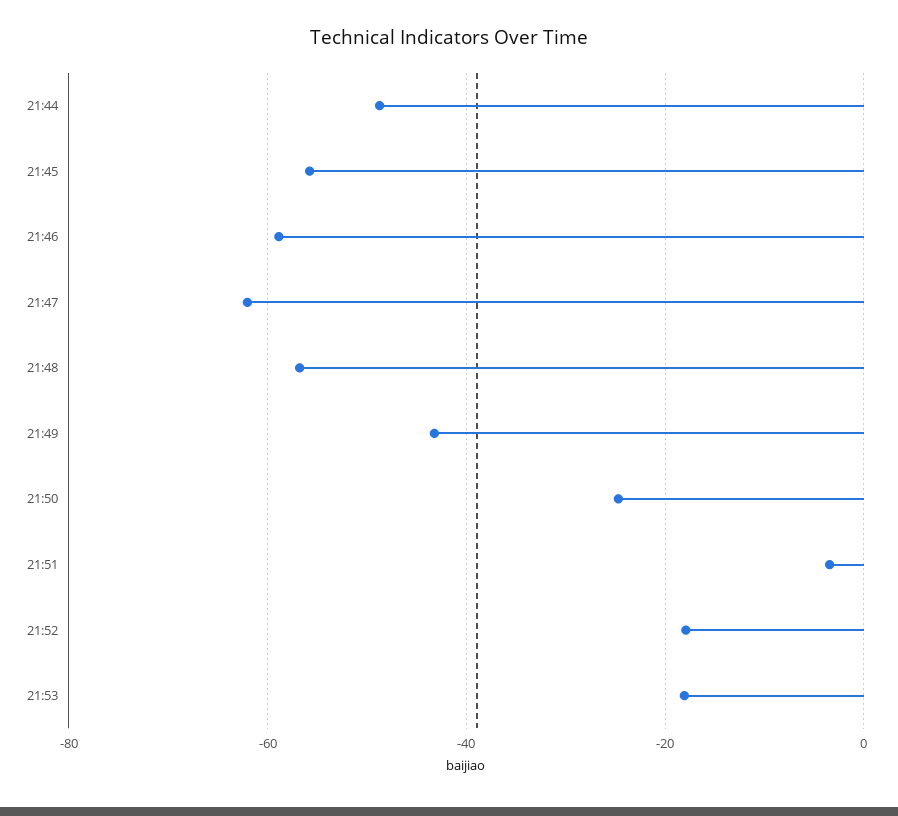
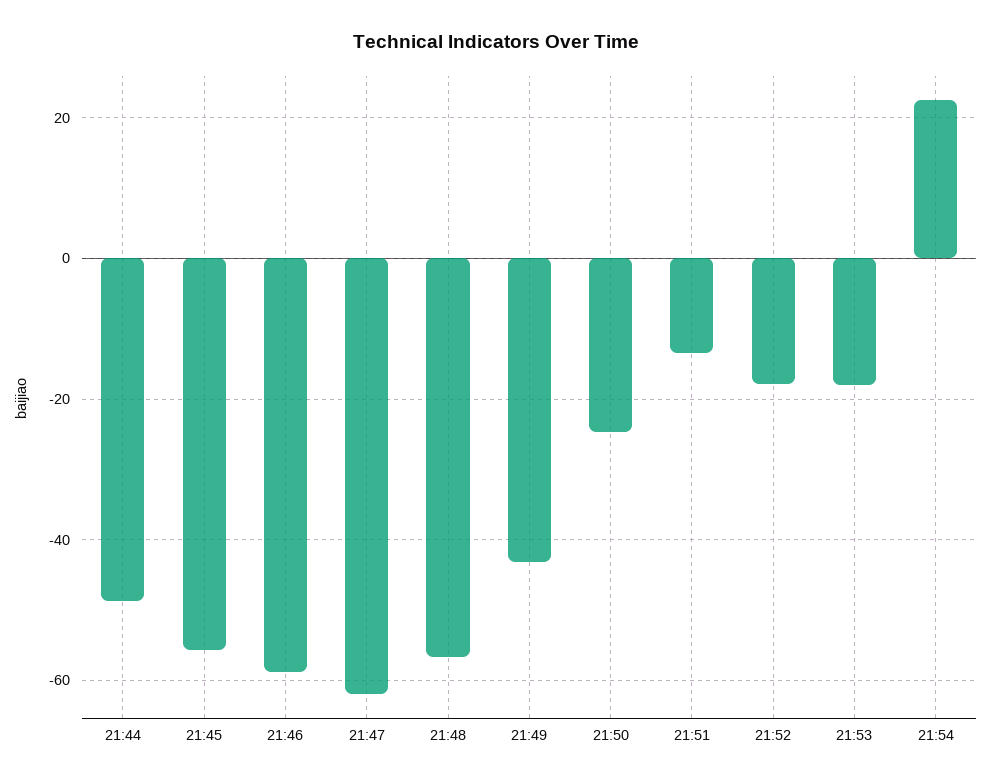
21:51: -4 -> -14
21:54: none -> 22

